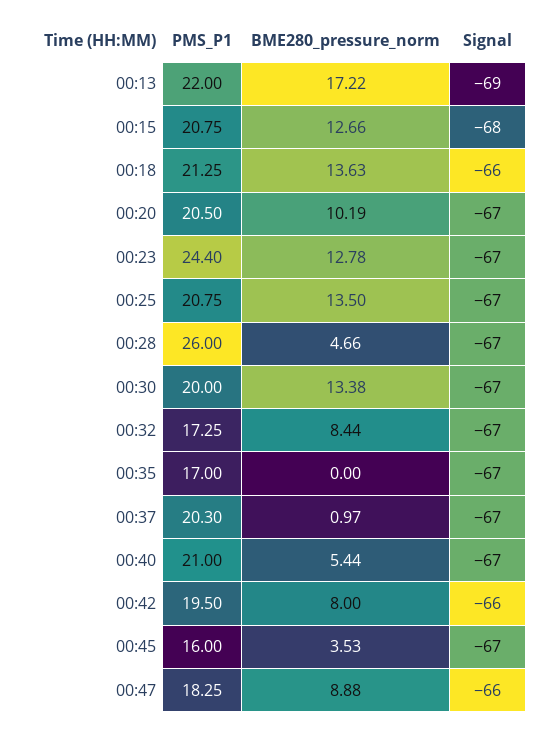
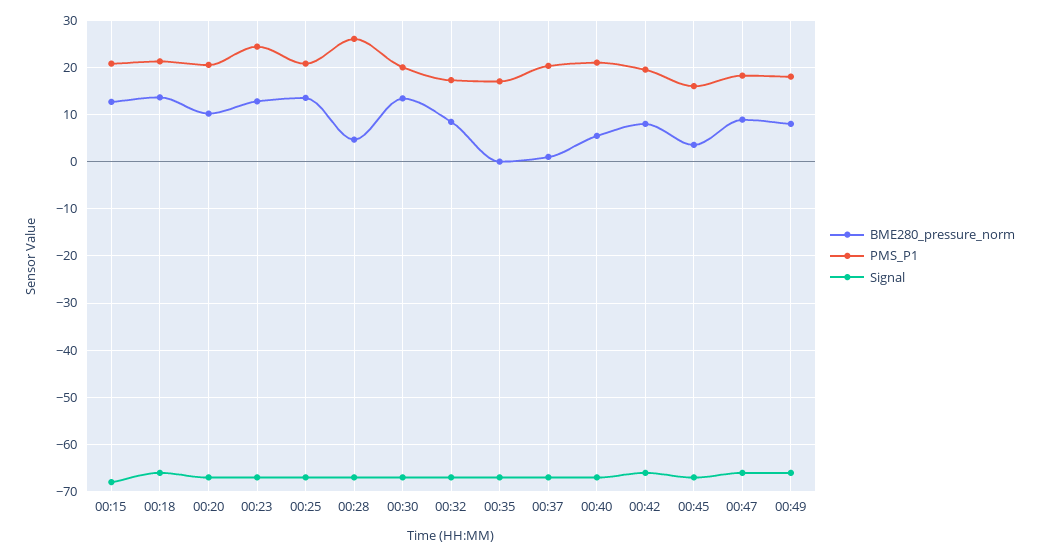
PMS_P1, 00:13: 22 -> none
BME280_pressure_norm, 00:13: 17.22 -> none
Signal, 00:13: -69 -> none
BME280_pressure_norm, 00:49: none -> 8
PMS_P1, 00:49: none -> 18
Signal, 00:49: none -> -66

